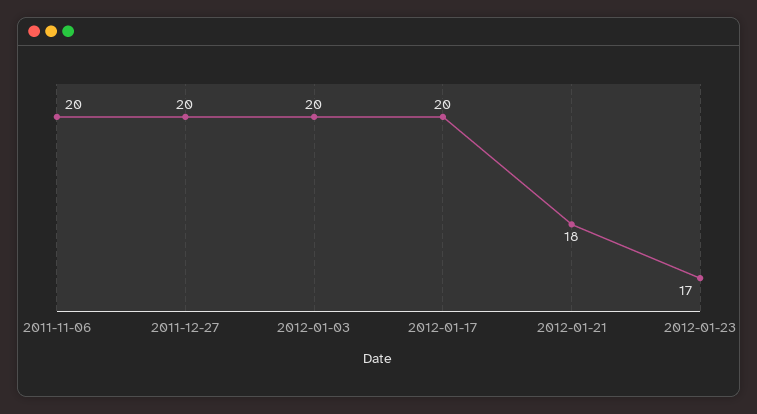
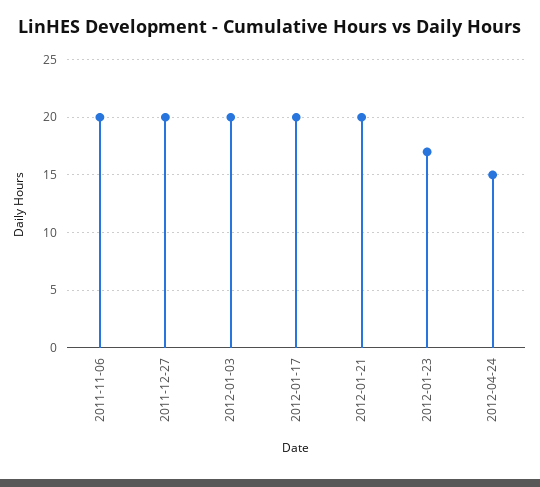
2012-01-21: 18 -> 20
2012-04-24: none -> 15

